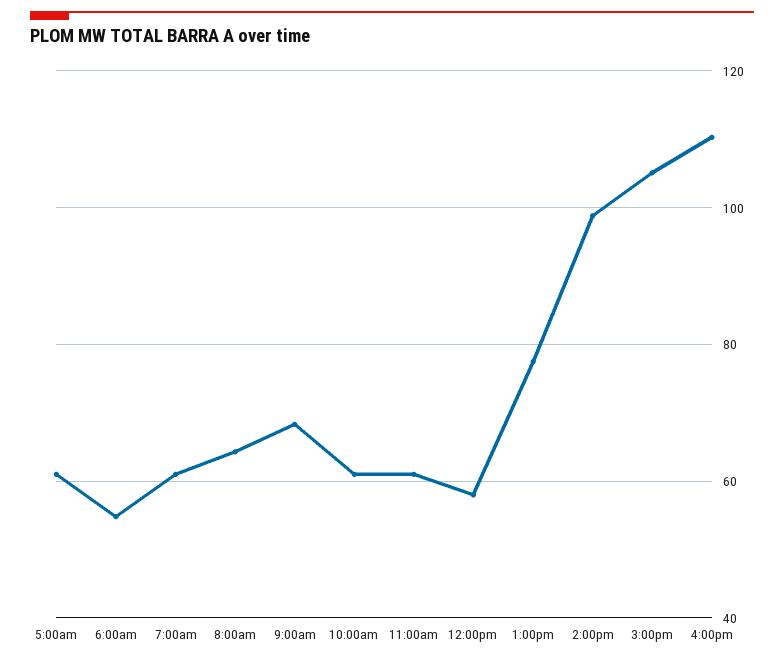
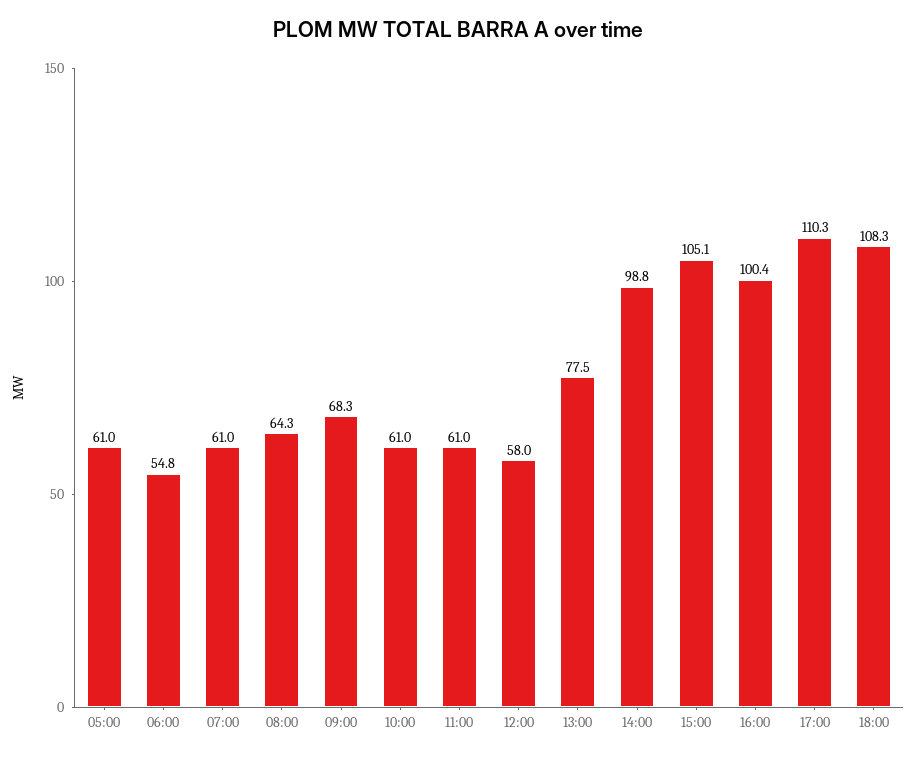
4:00pm: 110 -> 100.4
17:00: none -> 110.3
18:00: none -> 108.3

